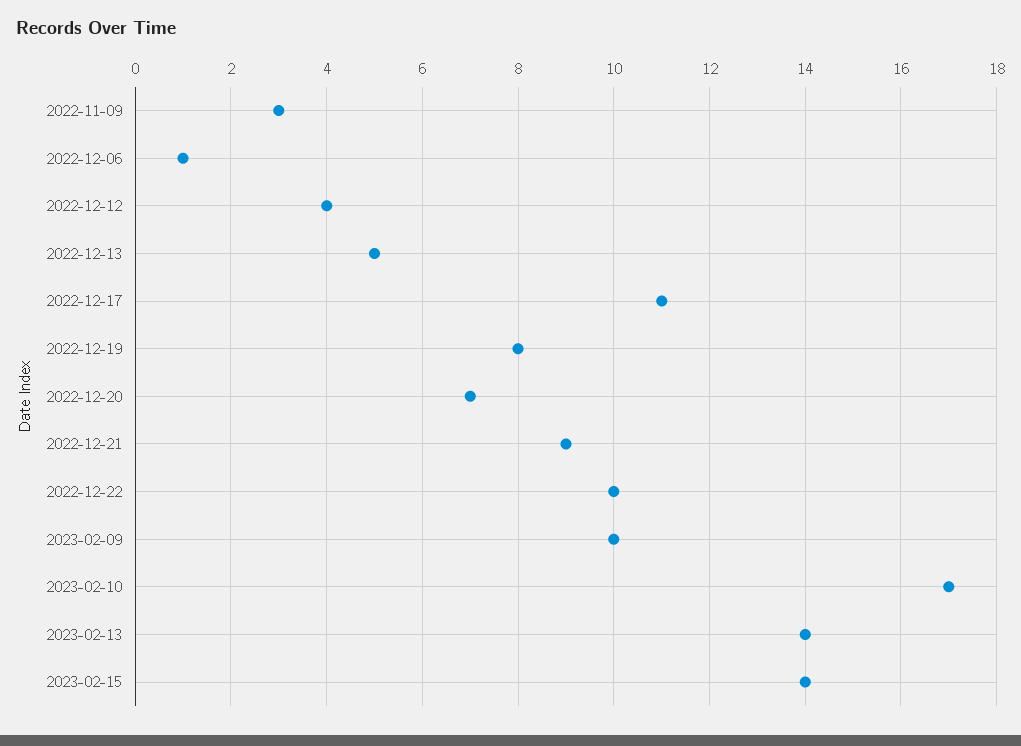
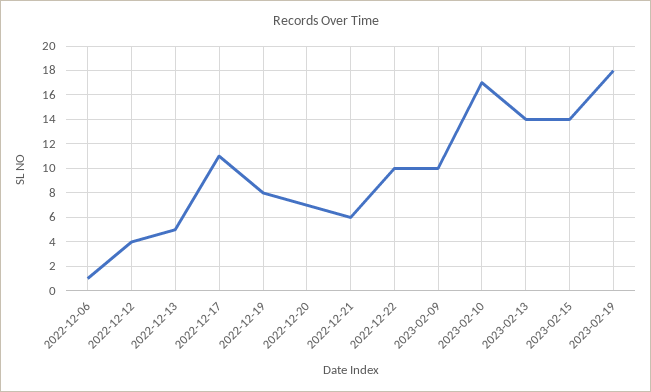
2022-11-09: 3 -> none
2022-12-21: 9 -> 6
2023-02-19: none -> 18

